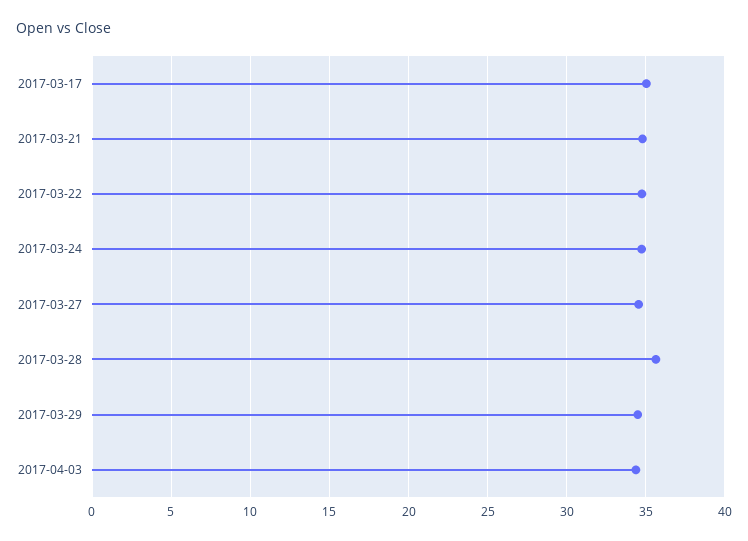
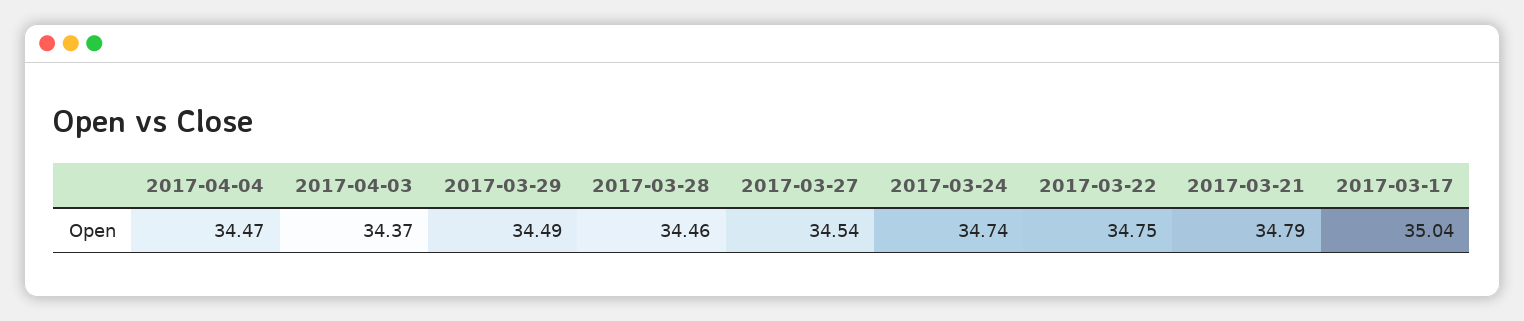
2017-03-28: 35.5 -> 34.46
2017-04-04: none -> 34.47

